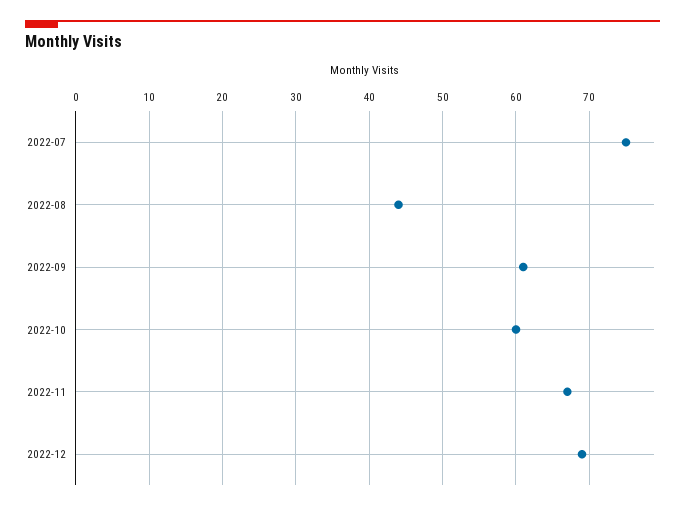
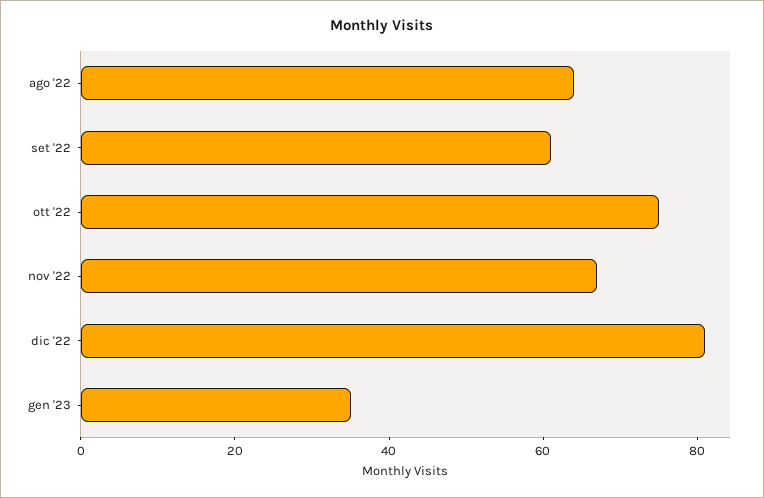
2022-07: 75 -> none
2022-08: 44 -> 65
2022-10: 60 -> 75
2022-12: 69 -> 80
gen '23: none -> 35

